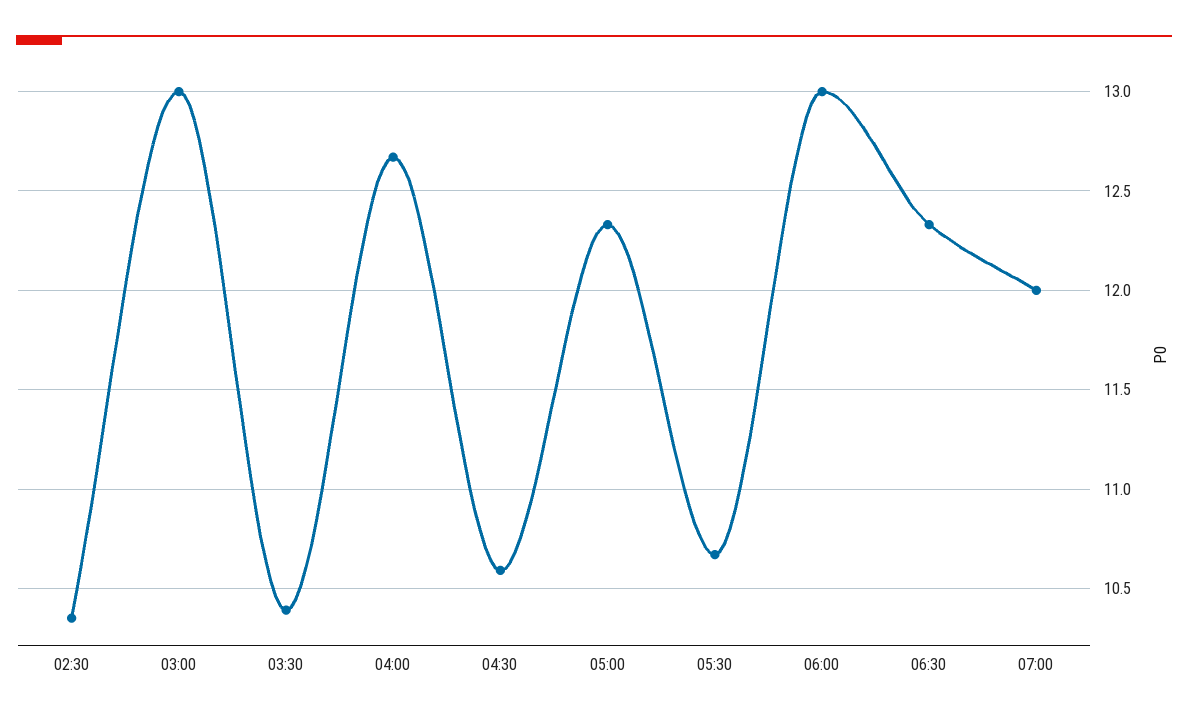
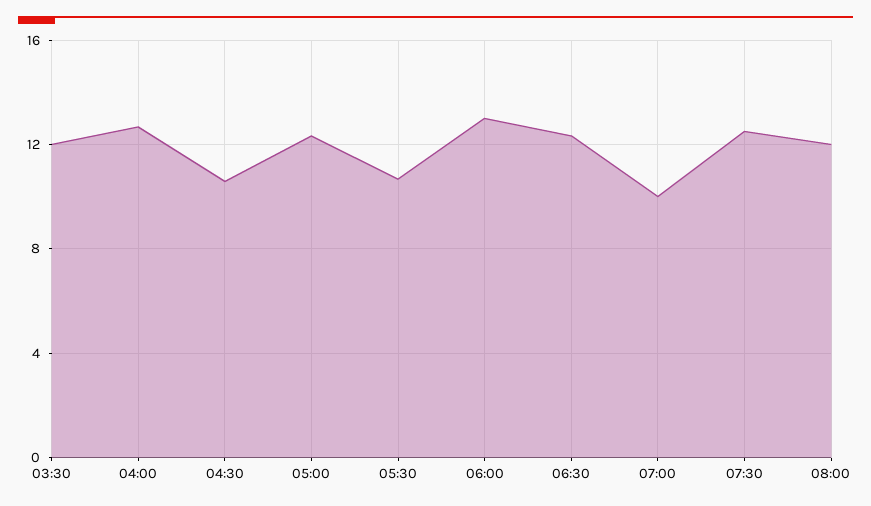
02:30: 10.35 -> none
03:00: 13 -> none
03:30: 10.4 -> 12
07:00: 12 -> 10
07:30: none -> 12.5
08:00: none -> 12

